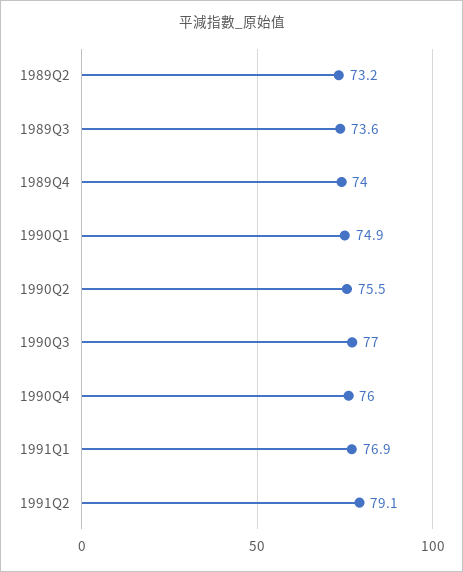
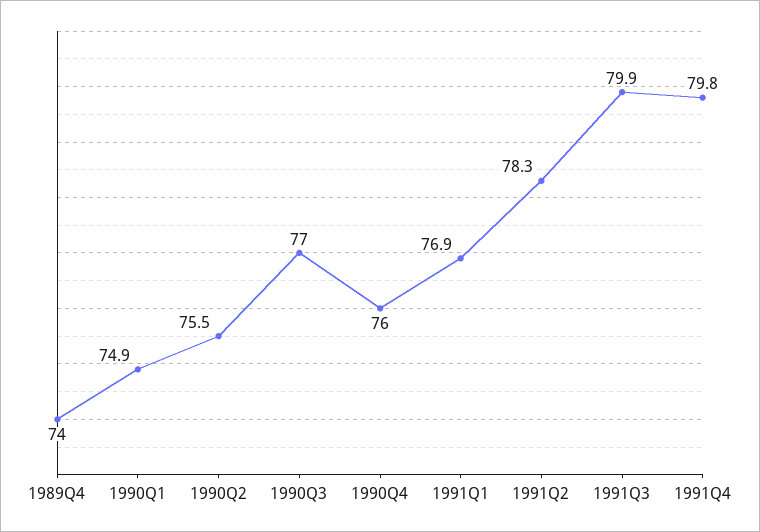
1989Q2: 73.2 -> none
1989Q3: 73.6 -> none
1991Q2: 79.1 -> 78.3
1991Q3: none -> 79.9
1991Q4: none -> 79.8

